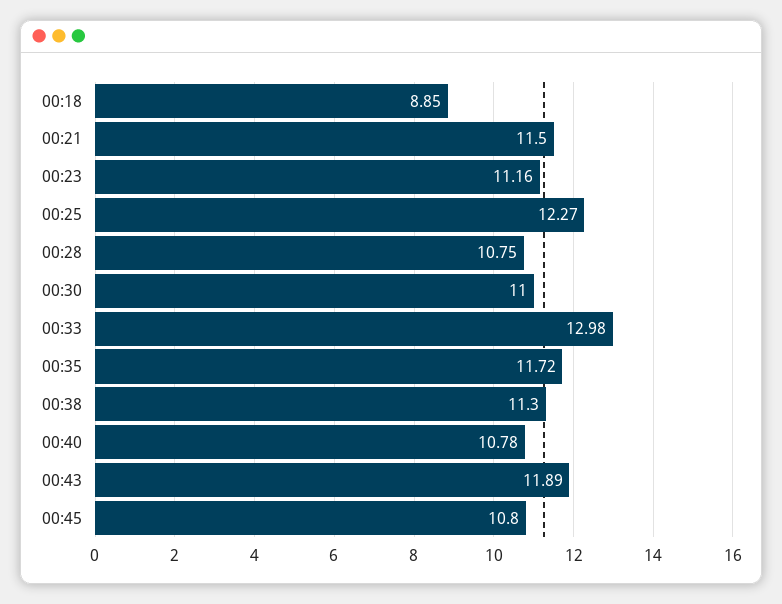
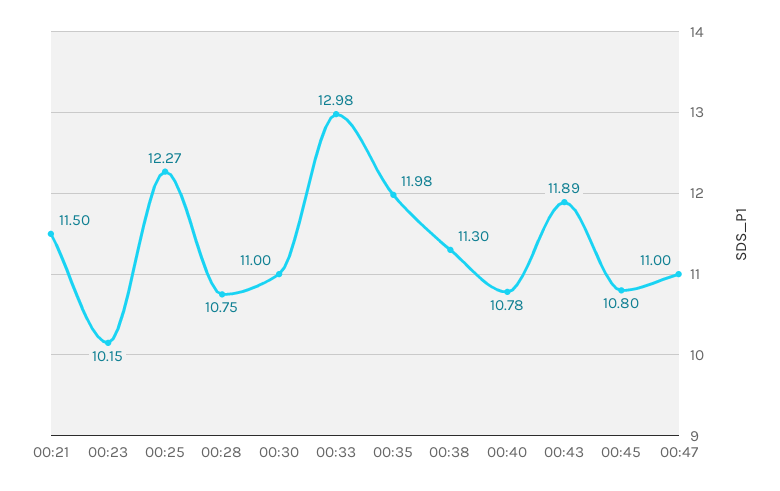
00:18: 8.85 -> none
00:23: 11.16 -> 10.15
00:35: 11.72 -> 11.98
00:47: none -> 11

